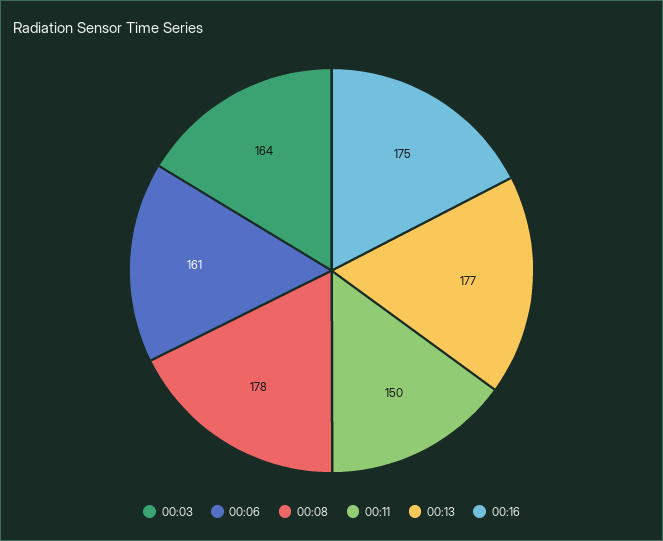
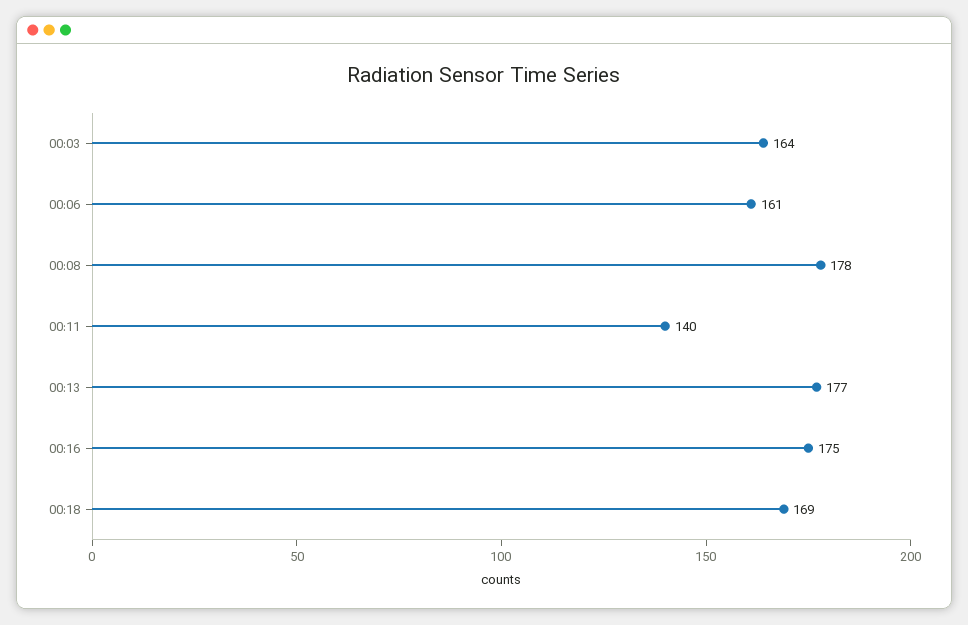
00:11: 150 -> 140
00:18: none -> 169

